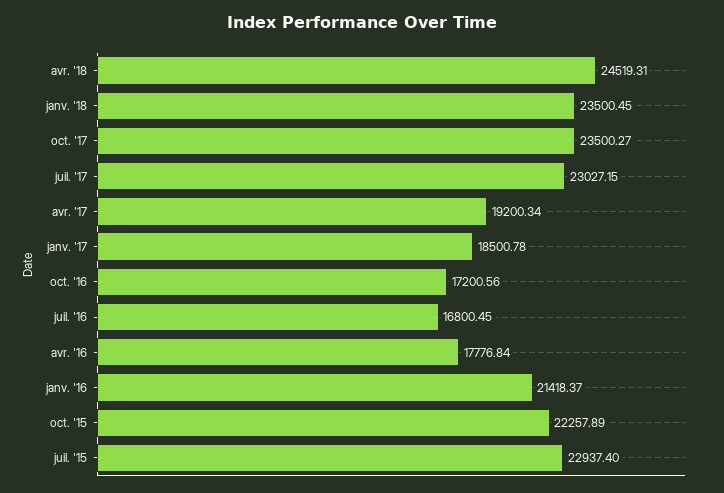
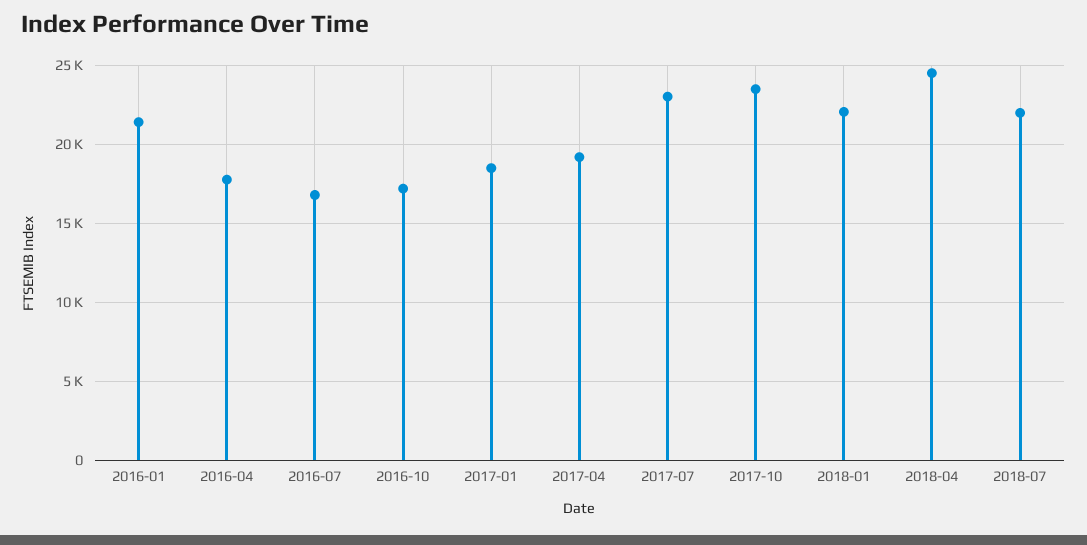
janv. '18: 23500.45 -> 22000
oct. '15: 22257.89 -> none
juil. '15: 22937.4 -> none
2018-07: none -> 22000

